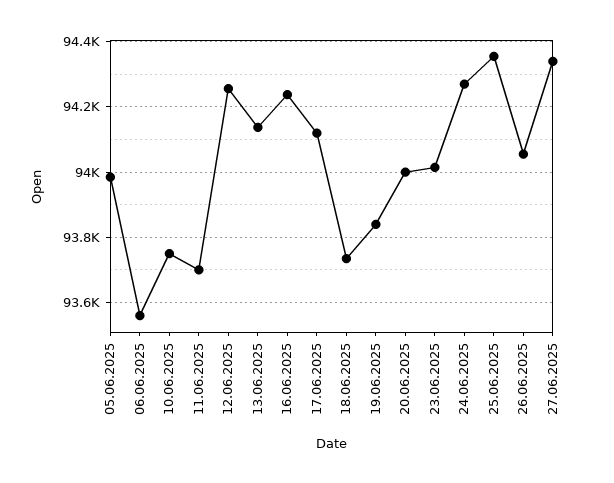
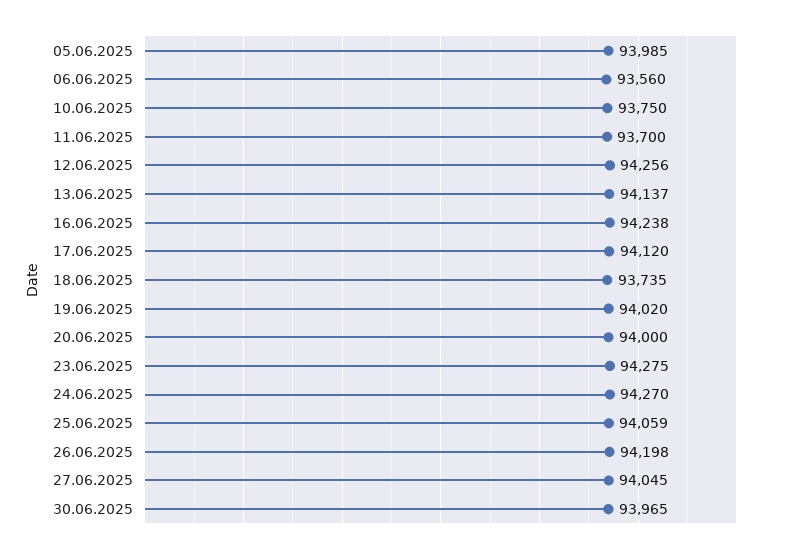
19.06.2025: 93840 -> 94020
23.06.2025: 94020 -> 94275
25.06.2025: 94360 -> 94059
26.06.2025: 94060 -> 94198
27.06.2025: 94340 -> 94045
30.06.2025: none -> 93965

